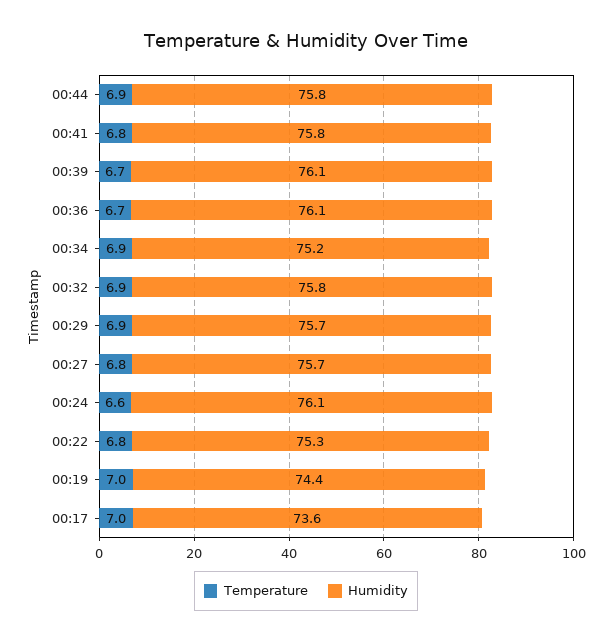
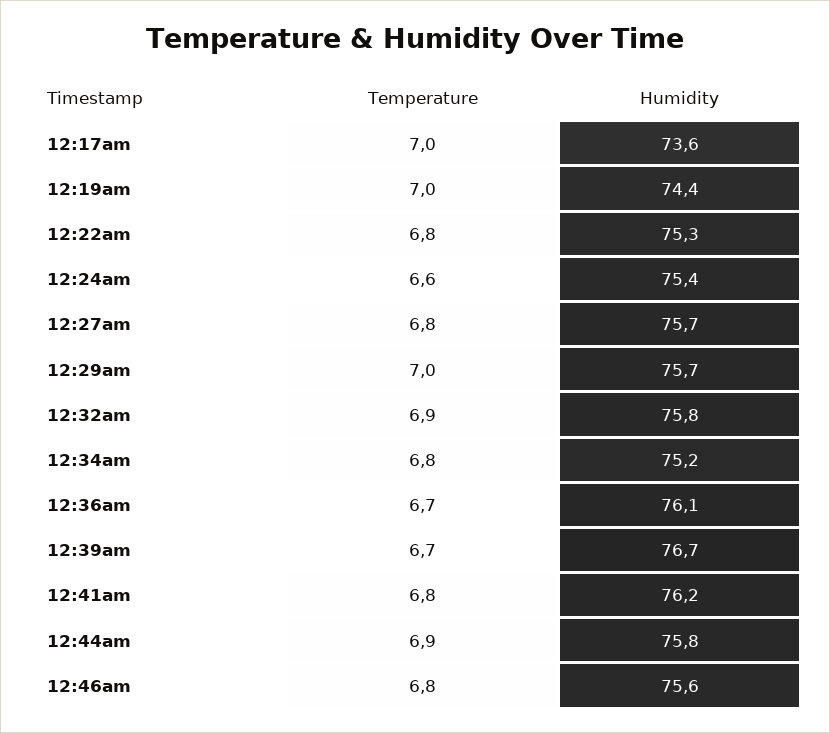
Humidity, 00:41: 75.8 -> 76.2
Humidity, 00:39: 76.1 -> 76.7
Temperature, 00:34: 6.9 -> 6.8
Temperature, 00:29: 6.9 -> 7
Humidity, 00:24: 76.1 -> 75.4
Temperature, 12:46am: none -> 6.8
Humidity, 12:46am: none -> 75.6

